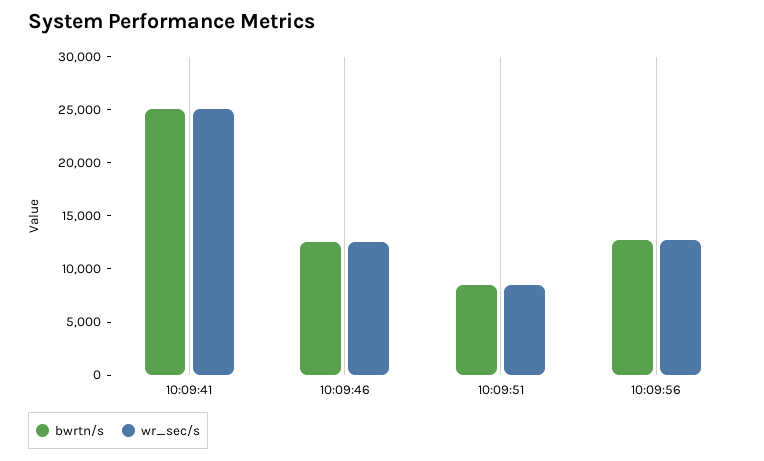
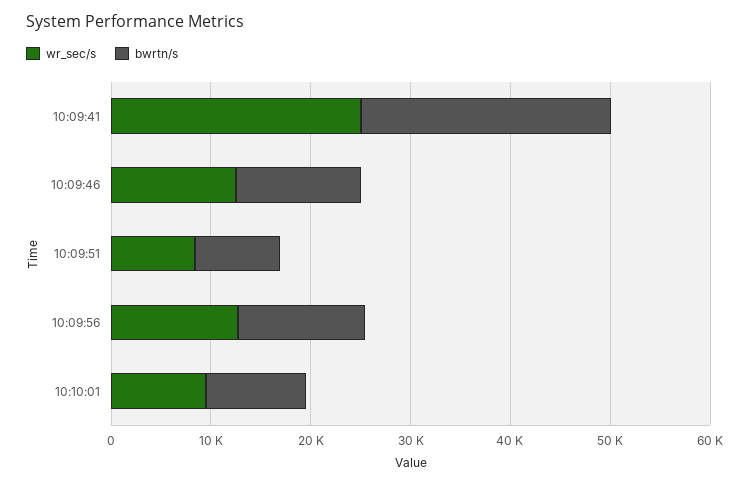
wr_sec/s, 10:10:01: none -> 10000
bwrtn/s, 10:10:01: none -> 10000

